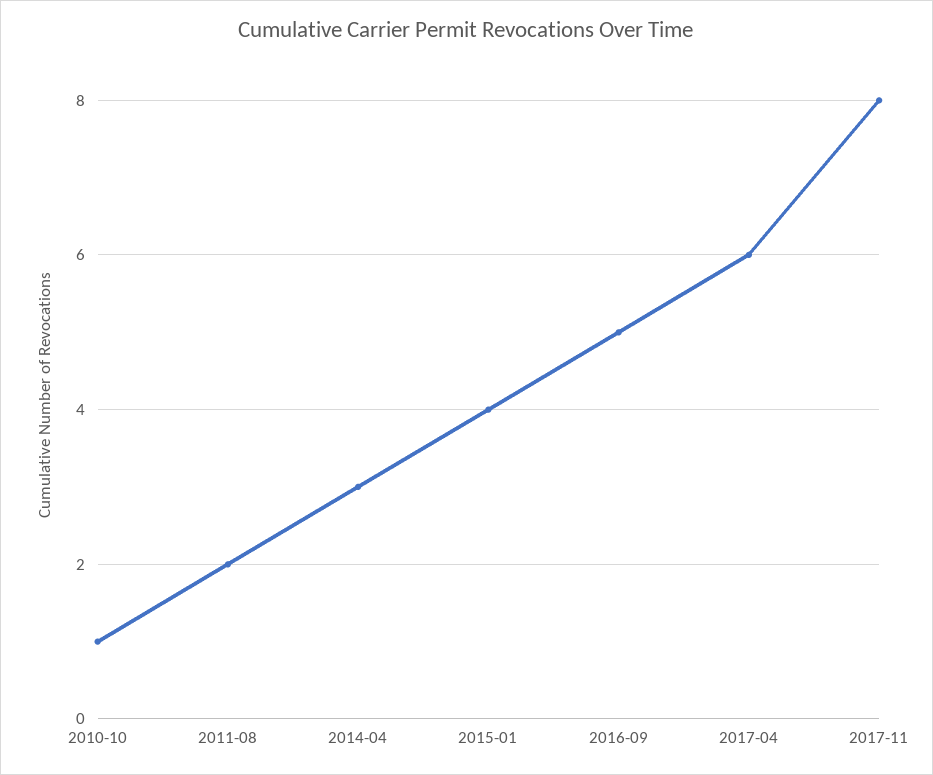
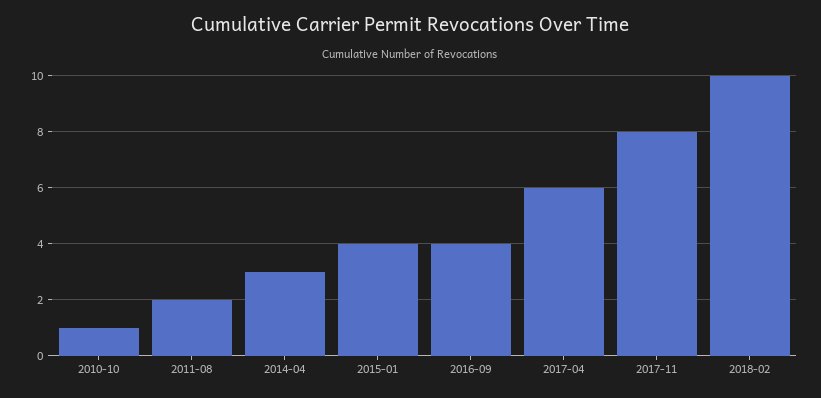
2016-09: 5 -> 4
2018-02: none -> 10

